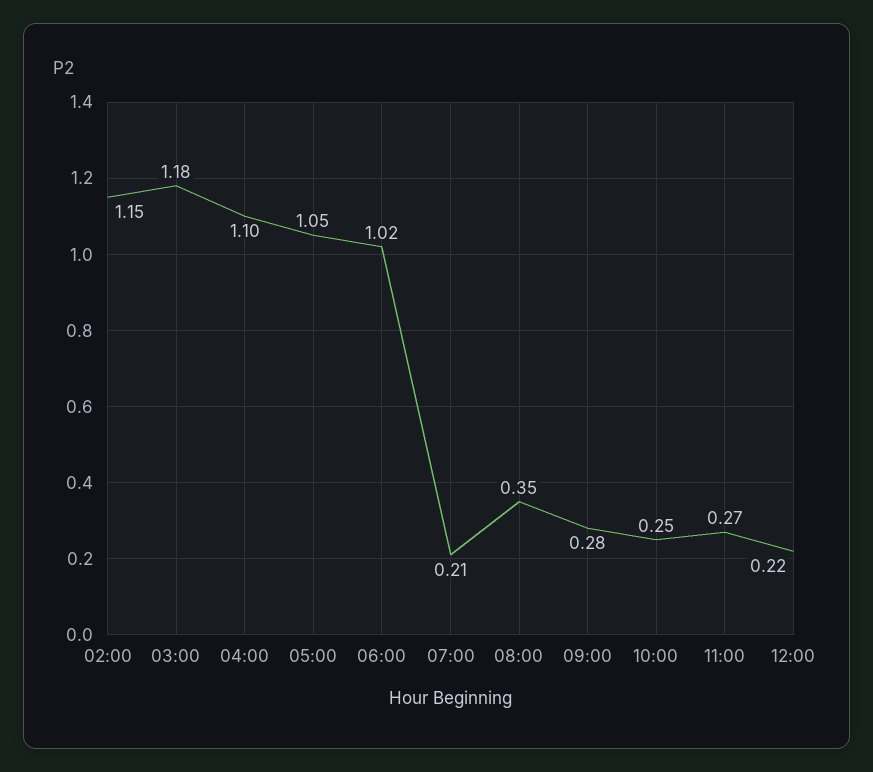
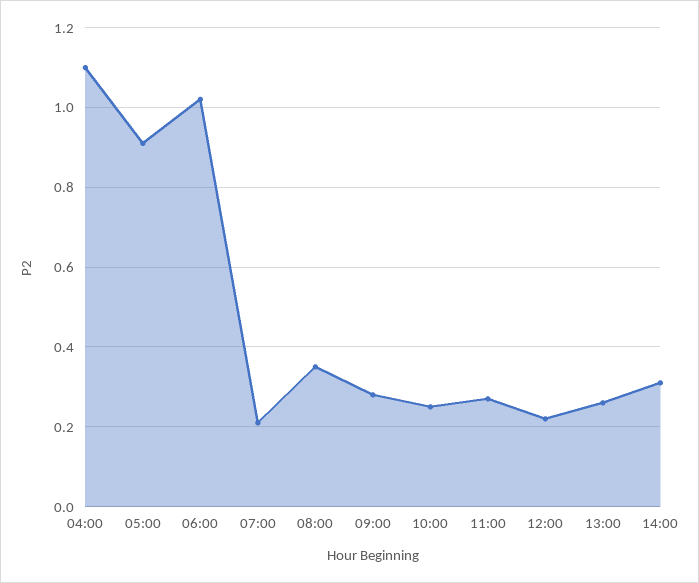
02:00: 1.15 -> none
03:00: 1.18 -> none
05:00: 1.05 -> 0.9
13:00: none -> 0.25
14:00: none -> 0.3

